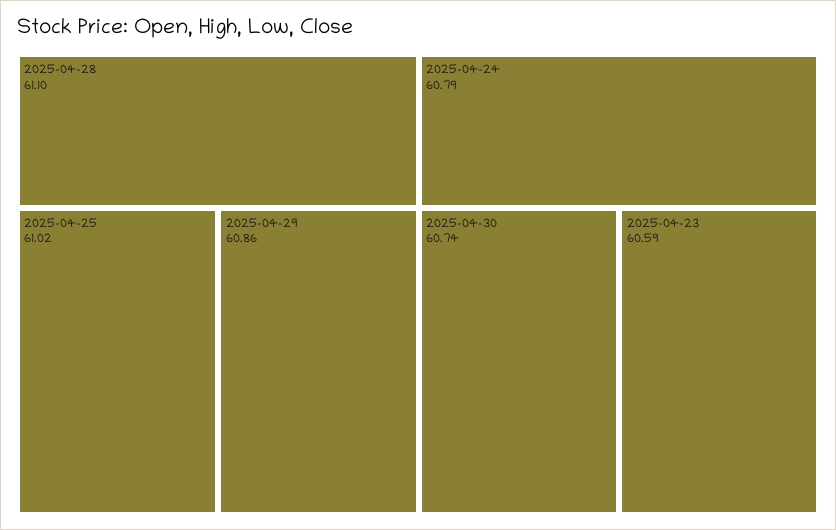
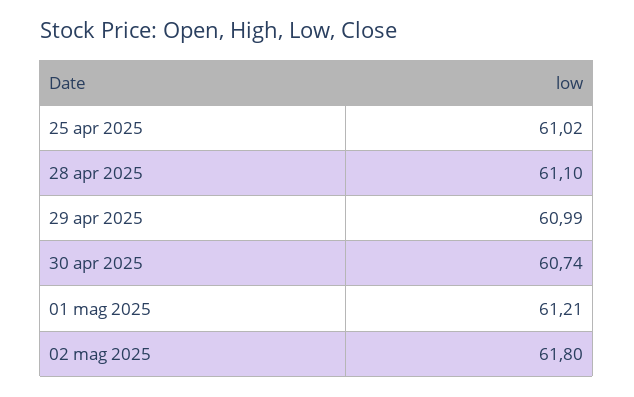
2025-04-29: 60.86 -> 60.99
2025-04-24: 60.79 -> none
2025-04-23: 60.59 -> none
01 mag 2025: none -> 61.21
02 mag 2025: none -> 61.8

